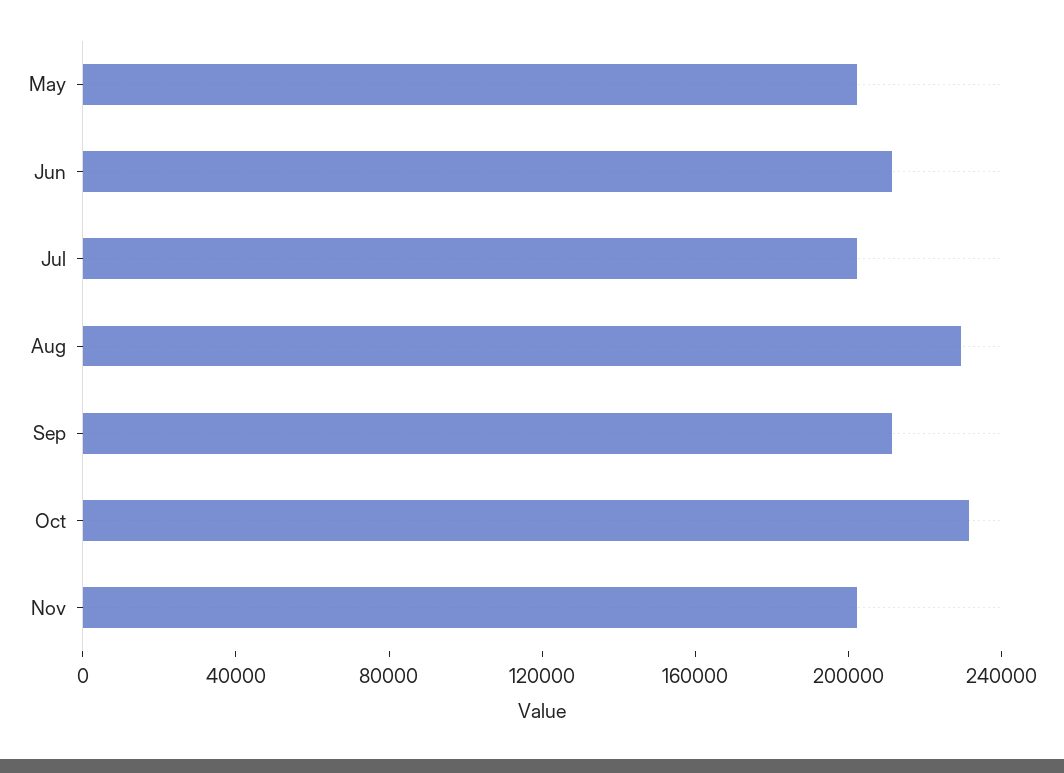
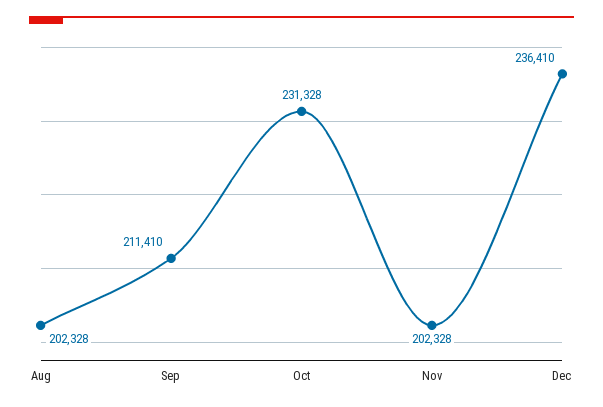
May: 200000 -> none
Jun: 210000 -> none
Jul: 200000 -> none
Aug: 230000 -> 202328
Dec: none -> 236410

